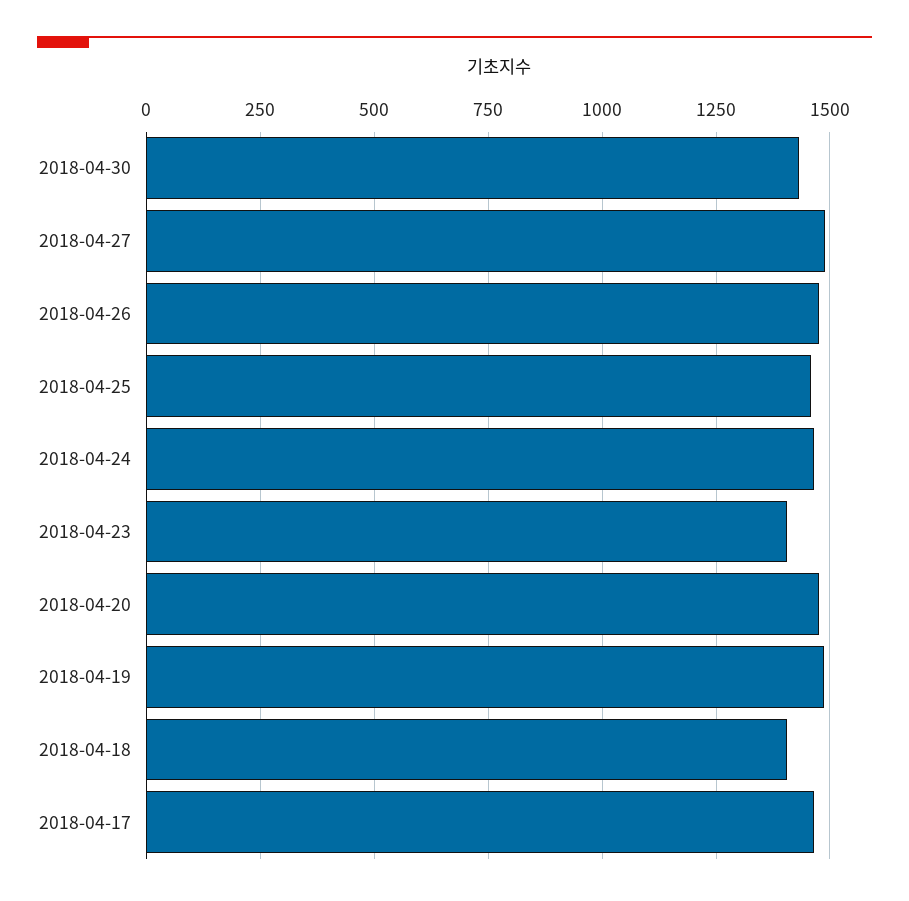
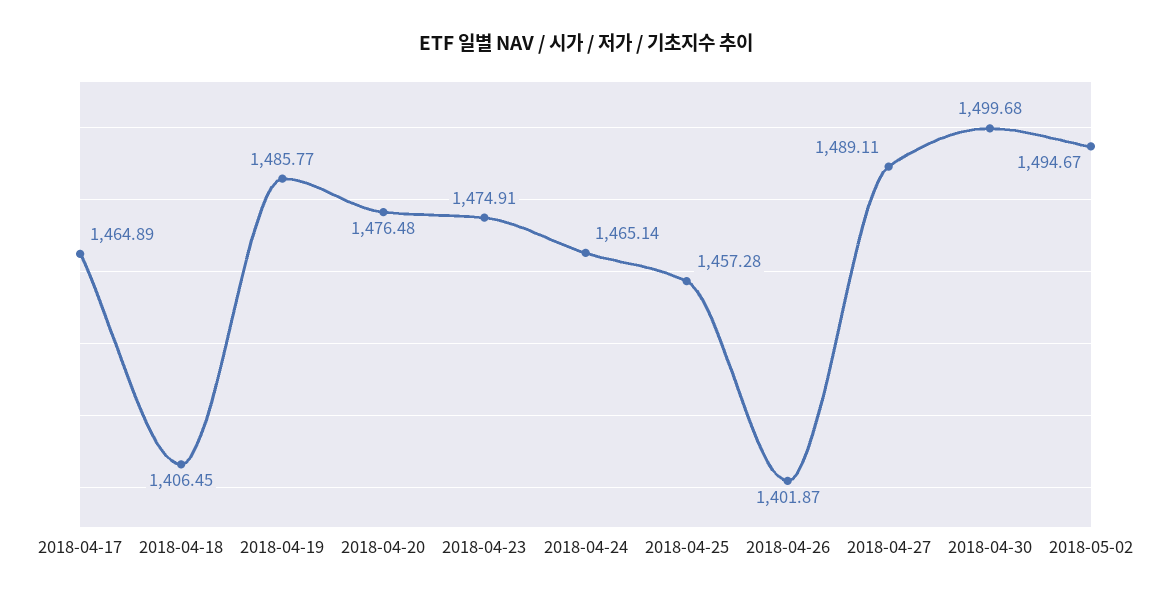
2018-04-30: 1425 -> 1499.68
2018-04-26: 1475 -> 1401.87
2018-04-23: 1400 -> 1474.91
2018-05-02: none -> 1494.67

